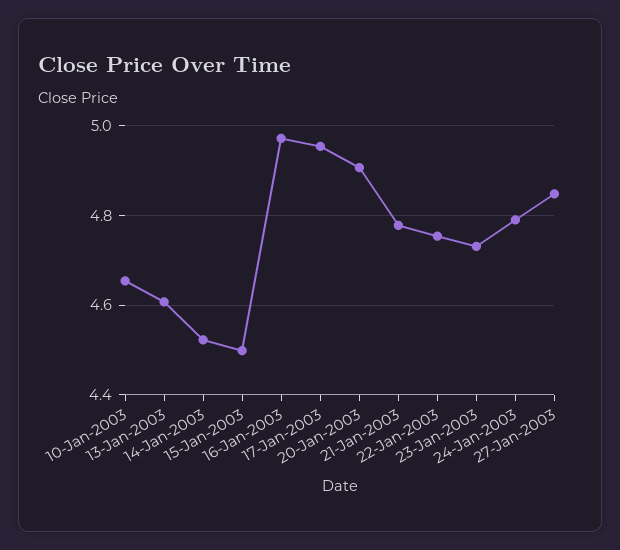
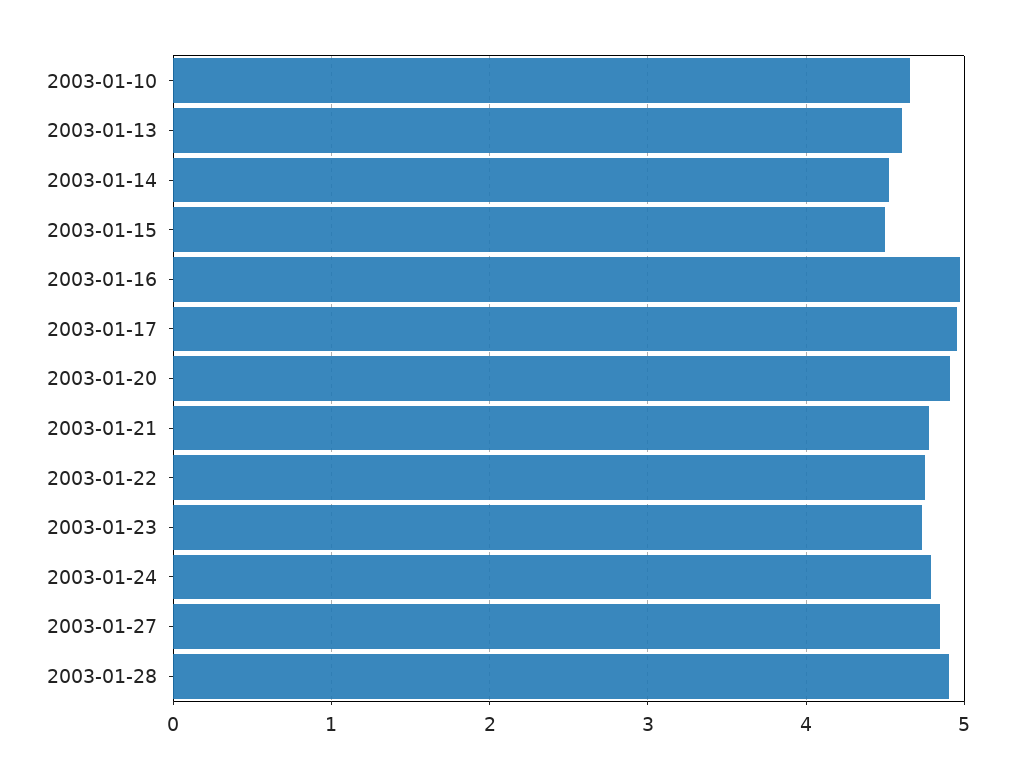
2003-01-28: none -> 4.9

